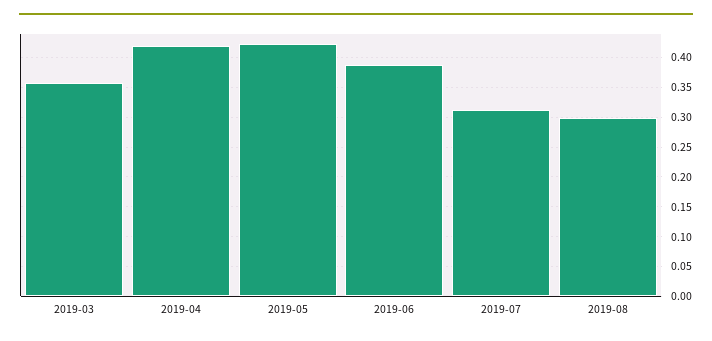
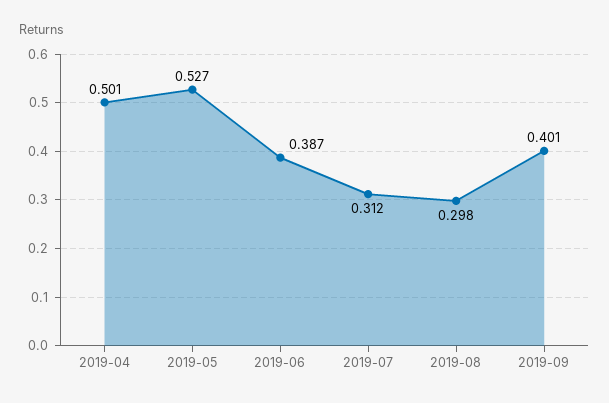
2019-03: 0.35 -> none
2019-04: 0.425 -> 0.501
2019-05: 0.425 -> 0.527
2019-09: none -> 0.401

